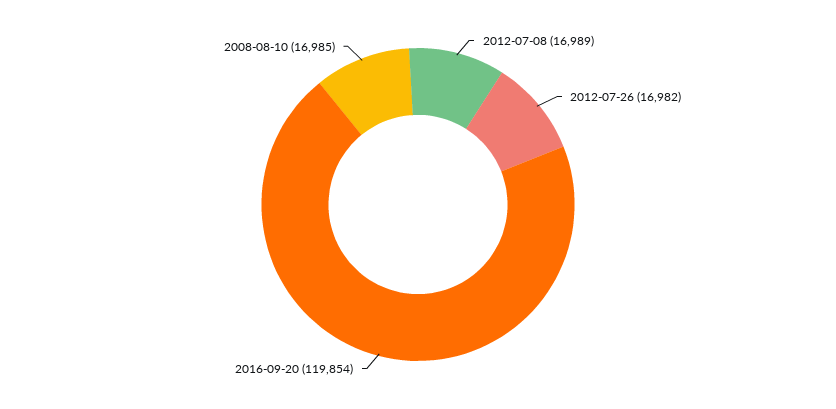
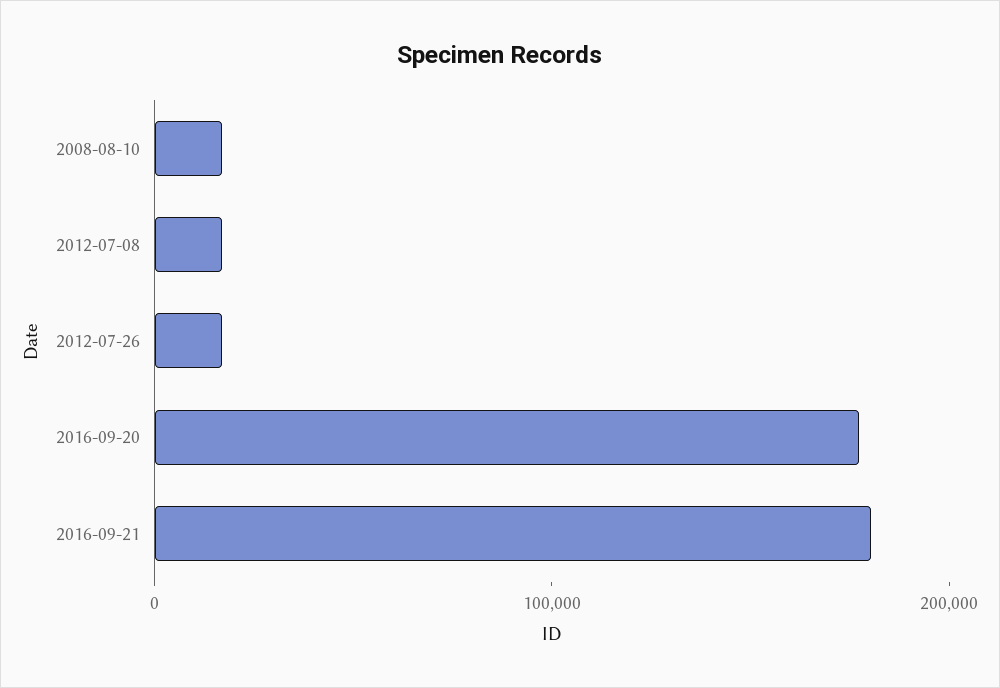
2016-09-20: 119854 -> 180000
2016-09-21: none -> 180000

